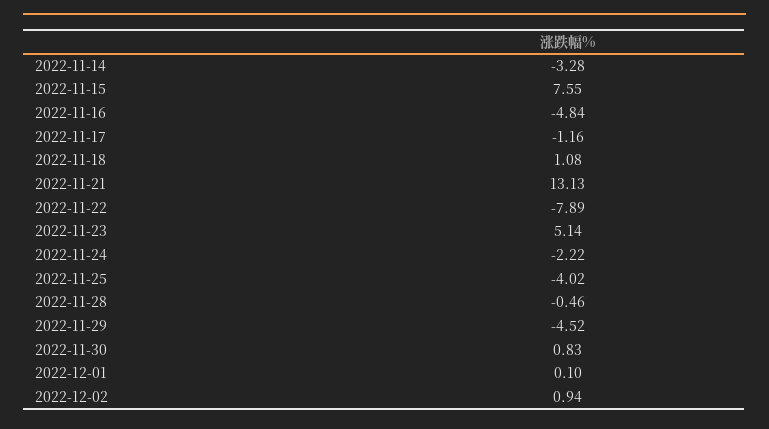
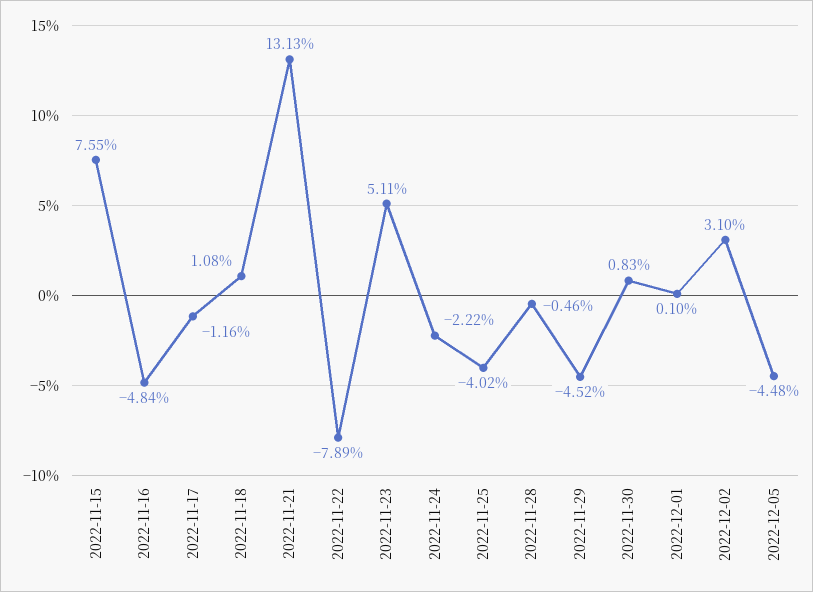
2022-11-14: -3.28 -> none
2022-11-23: 5.14 -> 5.11
2022-12-02: 0.94 -> 3.1
2022-12-05: none -> -4.48

